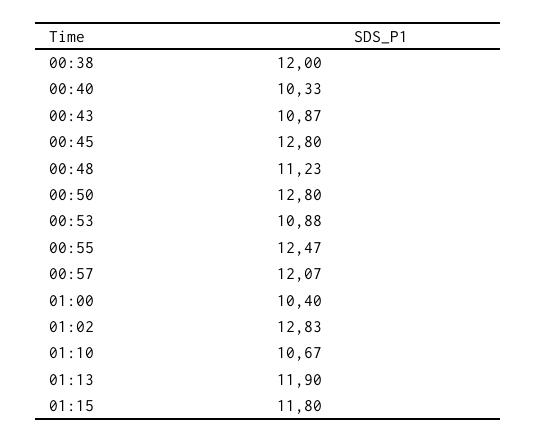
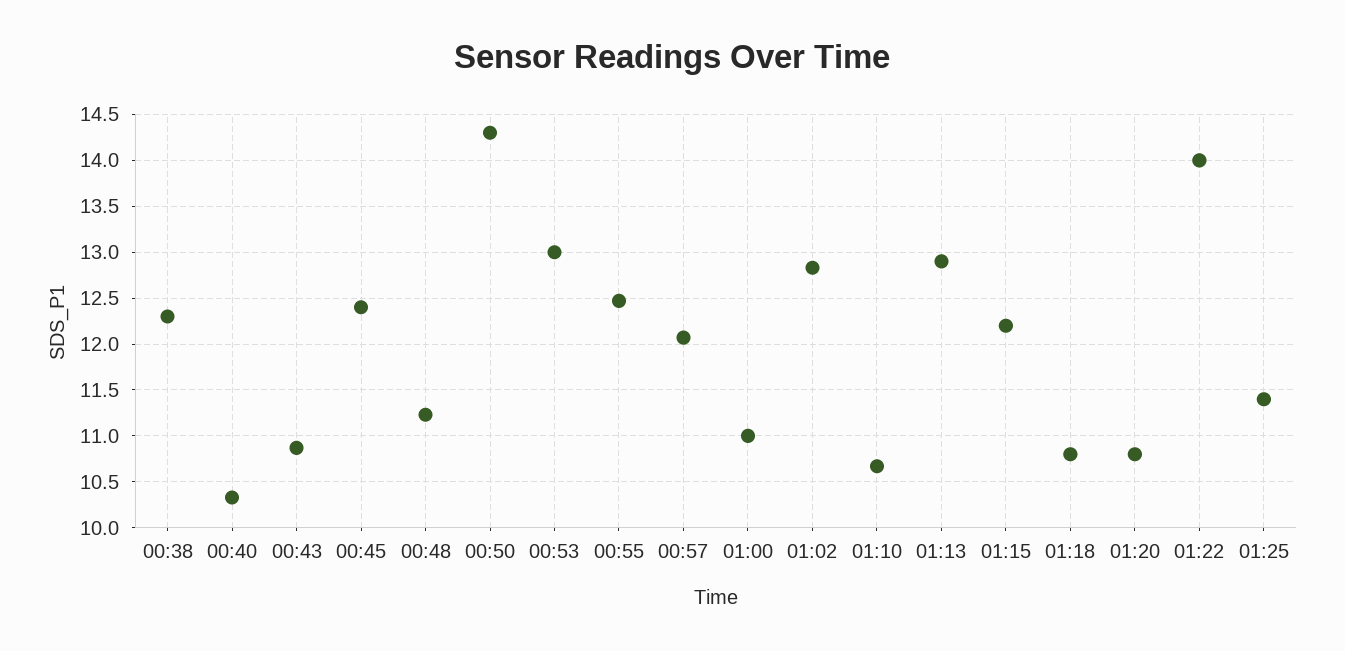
00:38: 12 -> 12.3
00:45: 12.8 -> 12.4
00:50: 12.8 -> 14.3
00:53: 10.88 -> 13
01:00: 10.4 -> 11
01:13: 11.9 -> 12.9
01:15: 11.8 -> 12.2
01:18: none -> 10.8
01:20: none -> 10.8
01:22: none -> 14
01:25: none -> 11.4

